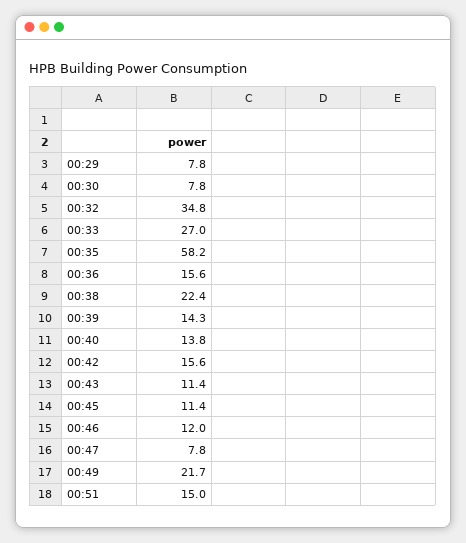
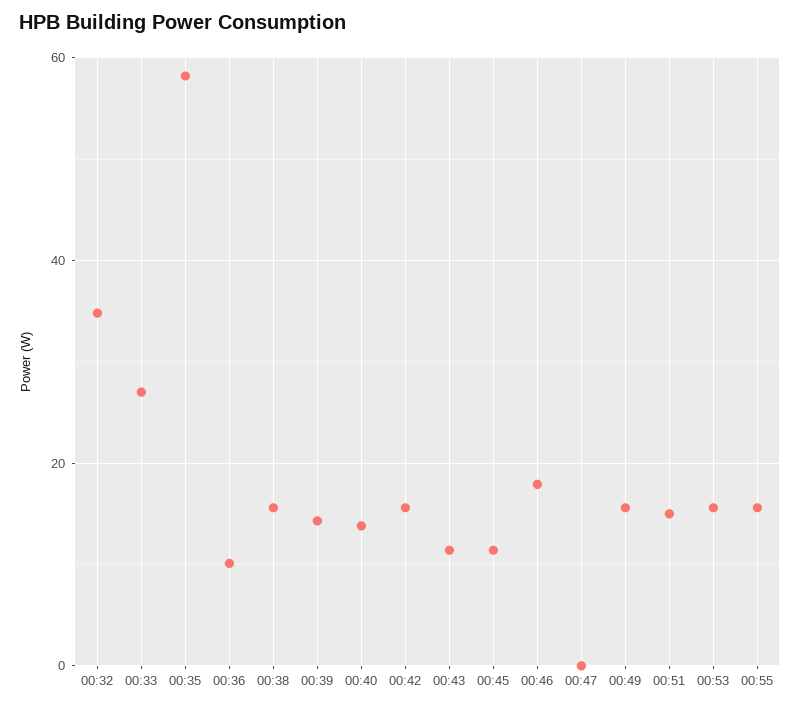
00:29: 7.8 -> none
00:30: 7.8 -> none
00:36: 15.6 -> 10
00:38: 22.4 -> 16
00:46: 12 -> 18
00:47: 7.8 -> 0
00:49: 21.7 -> 16
00:53: none -> 16
00:55: none -> 16

